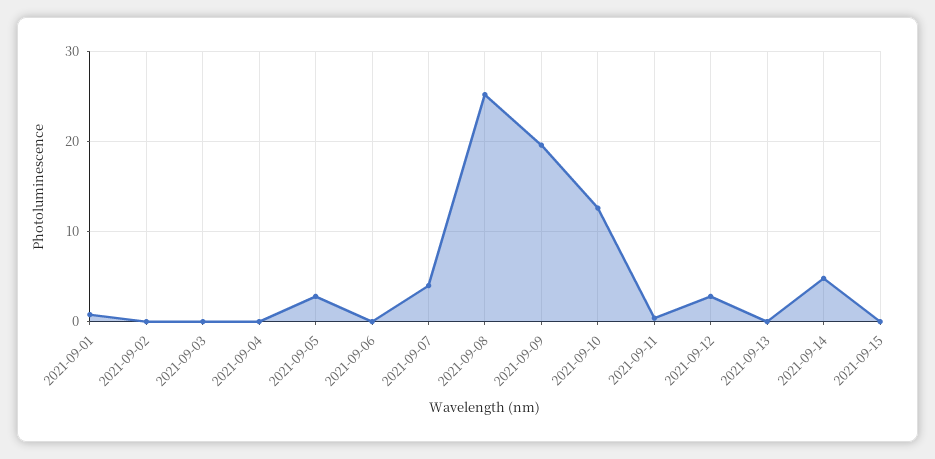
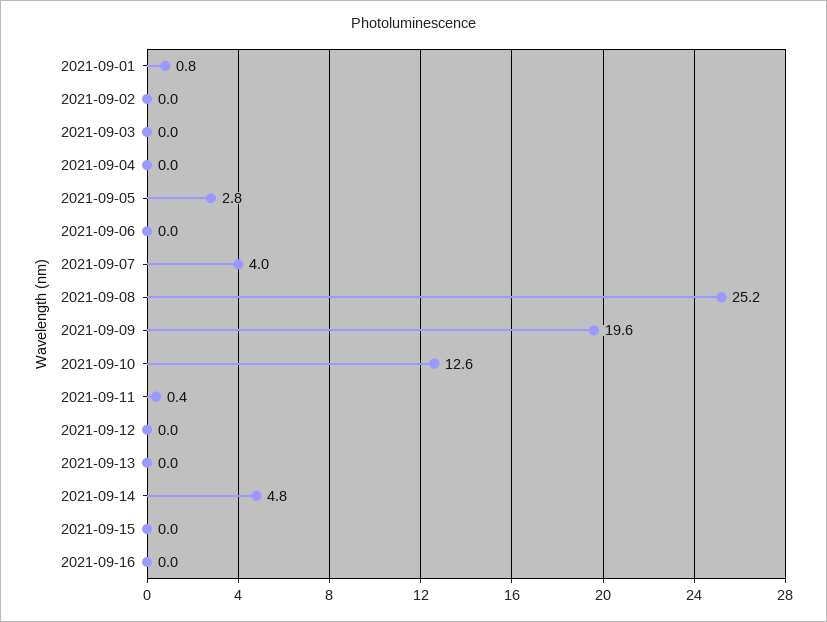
2021-09-12: 3 -> 0
2021-09-16: none -> 0

